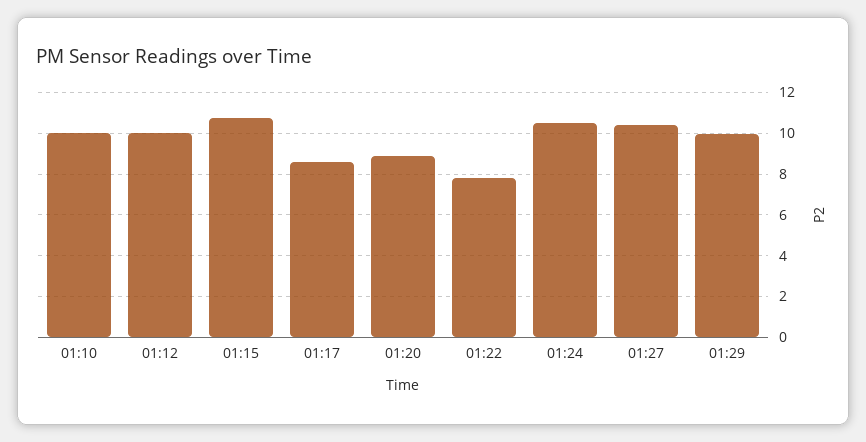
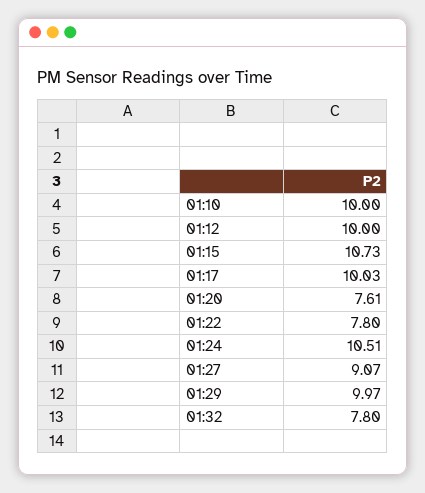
01:17: 8.5 -> 10.03
01:20: 9 -> 7.61
01:27: 10.5 -> 9.07
01:32: none -> 7.8

